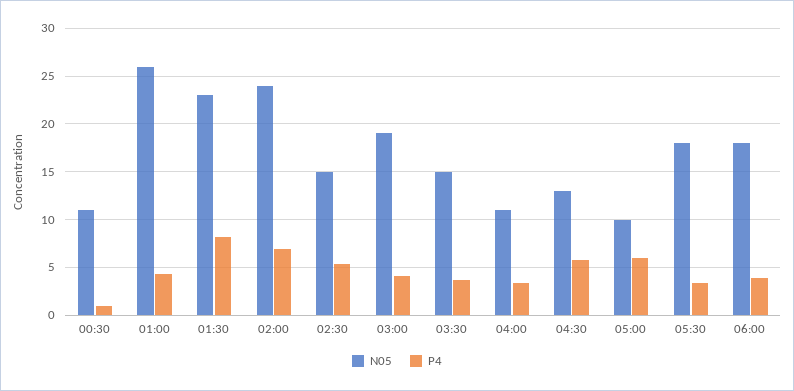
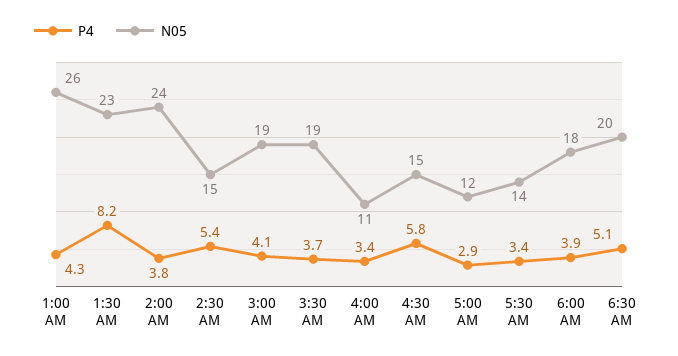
N05, 00:30: 11 -> none
P4, 00:30: 1 -> none
P4, 02:00: 7 -> 3.8
N05, 03:30: 15 -> 19
N05, 04:30: 13 -> 15
N05, 05:00: 10 -> 12
P4, 05:00: 6 -> 2.9
N05, 05:30: 18 -> 14
P4, 6:30 AM: none -> 5.1
N05, 6:30 AM: none -> 20

